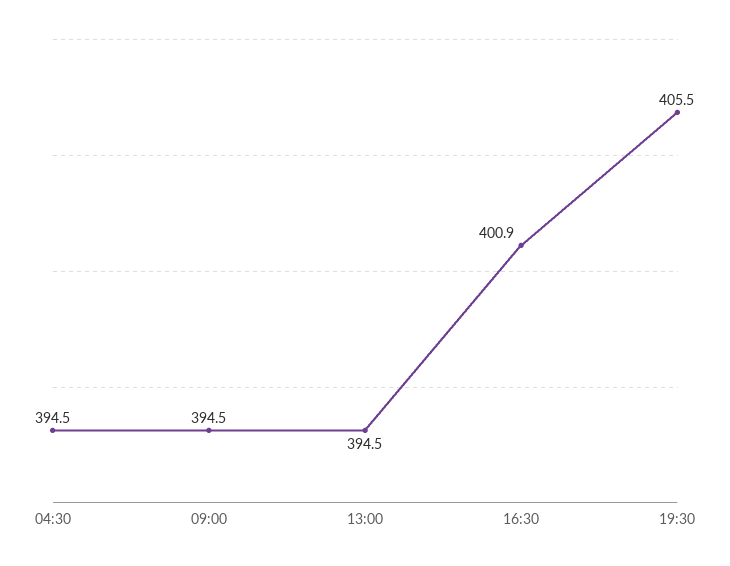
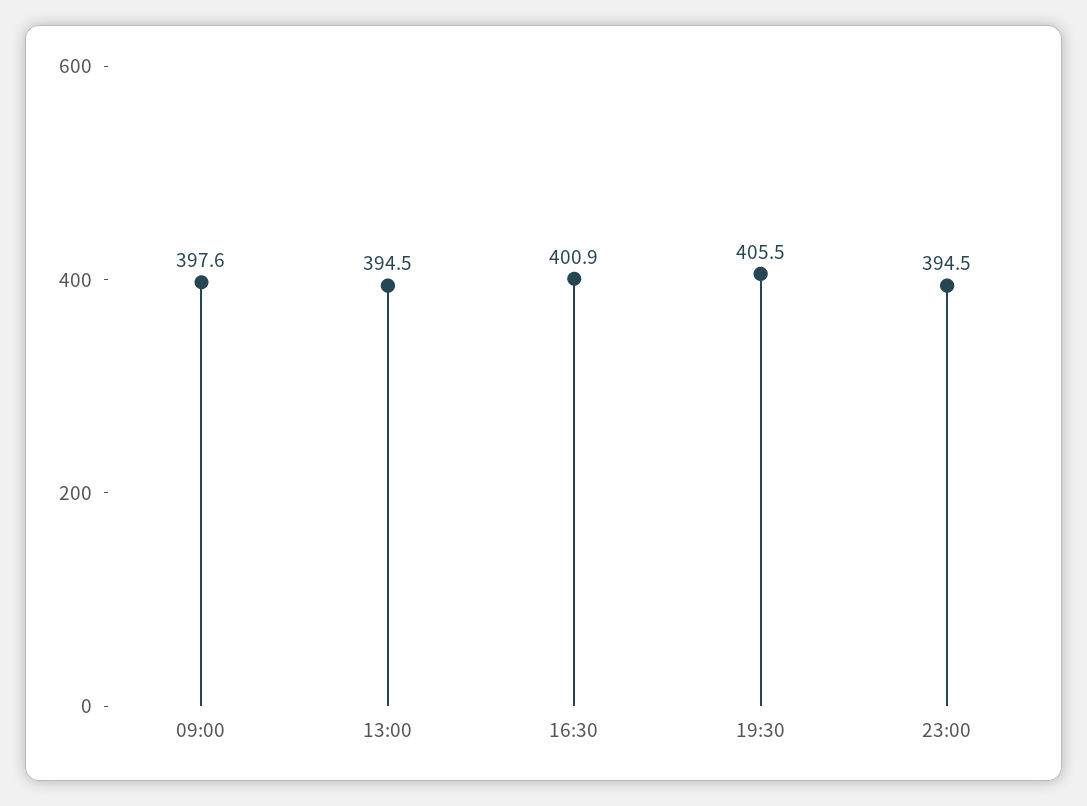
04:30: 394.5 -> none
09:00: 394.5 -> 397.6
23:00: none -> 394.5

